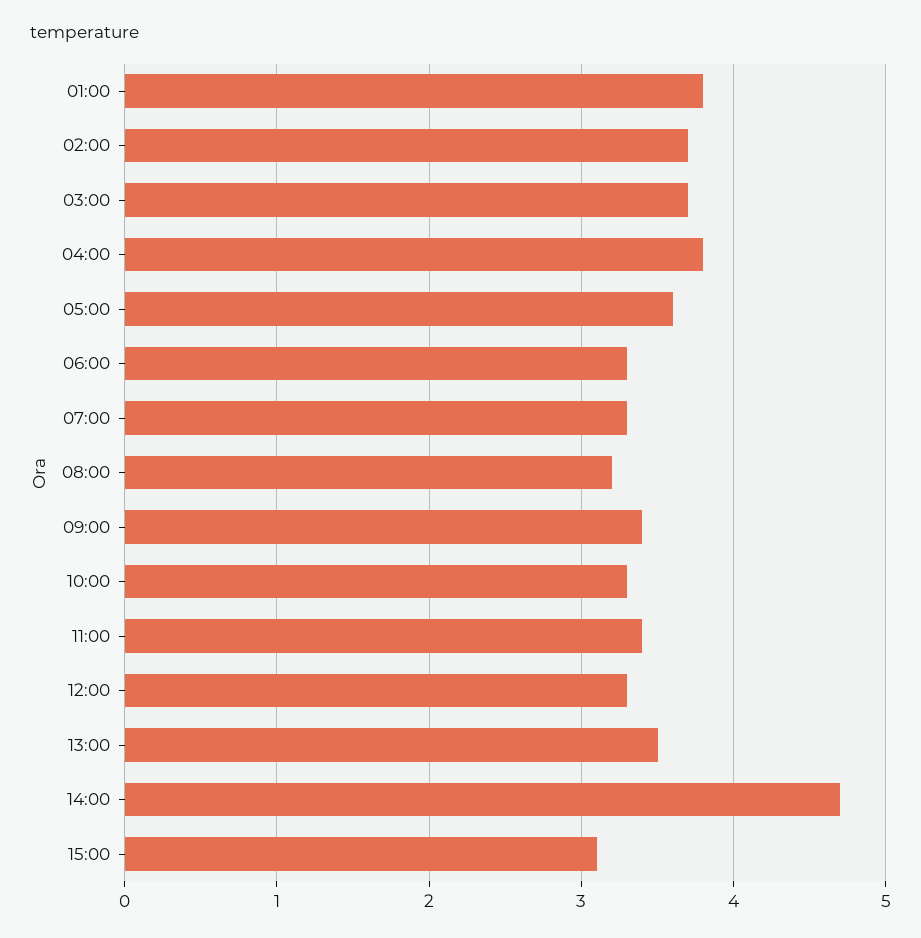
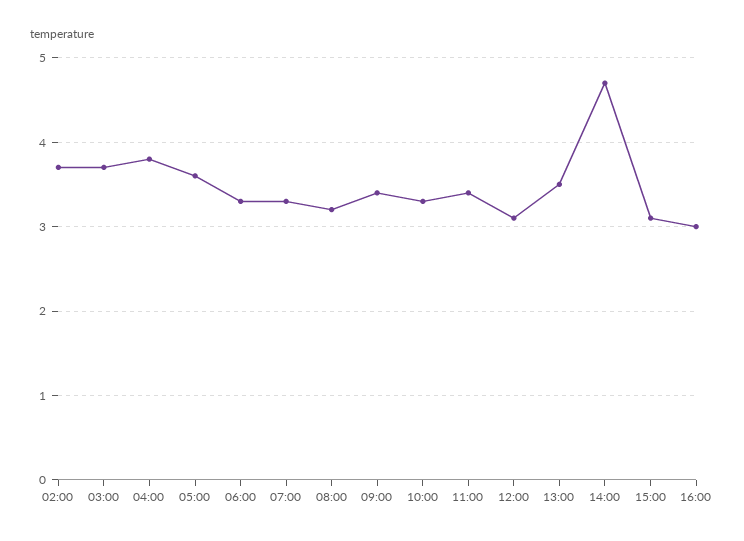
01:00: 3.8 -> none
12:00: 3.3 -> 3.1
16:00: none -> 3

